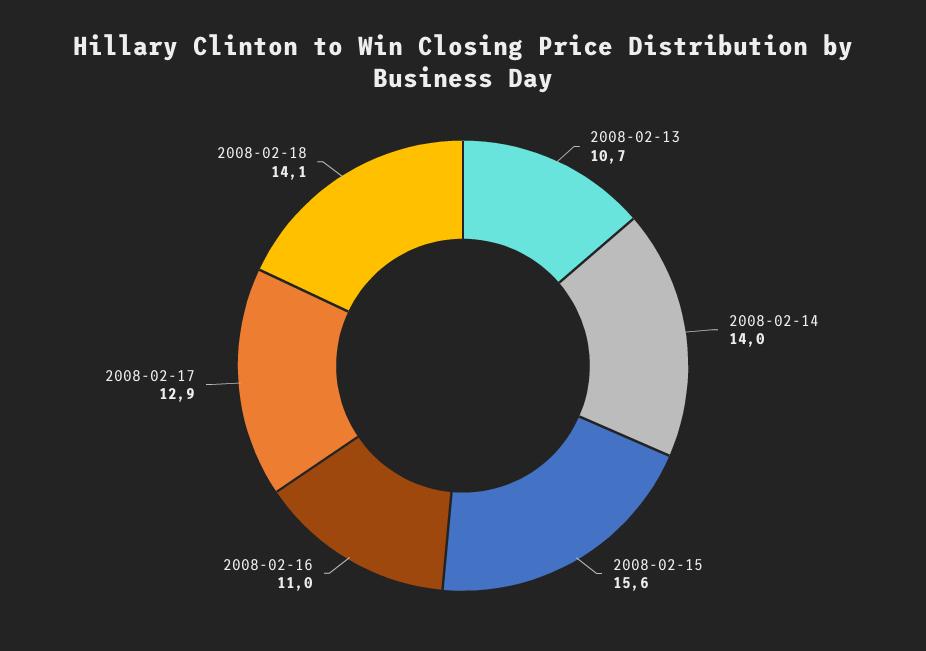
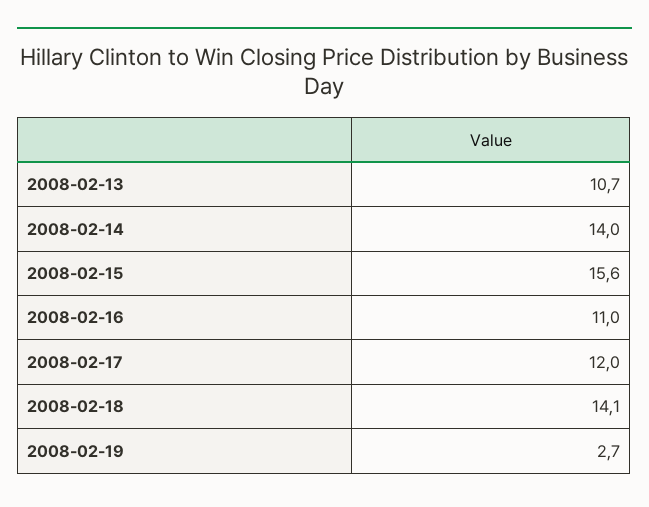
2008-02-17: 12.9 -> 12
2008-02-19: none -> 2.7

